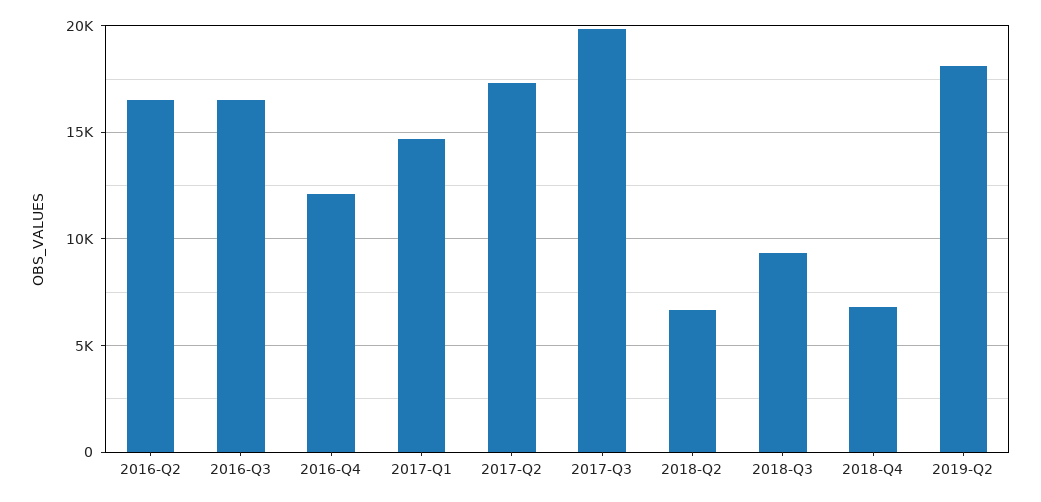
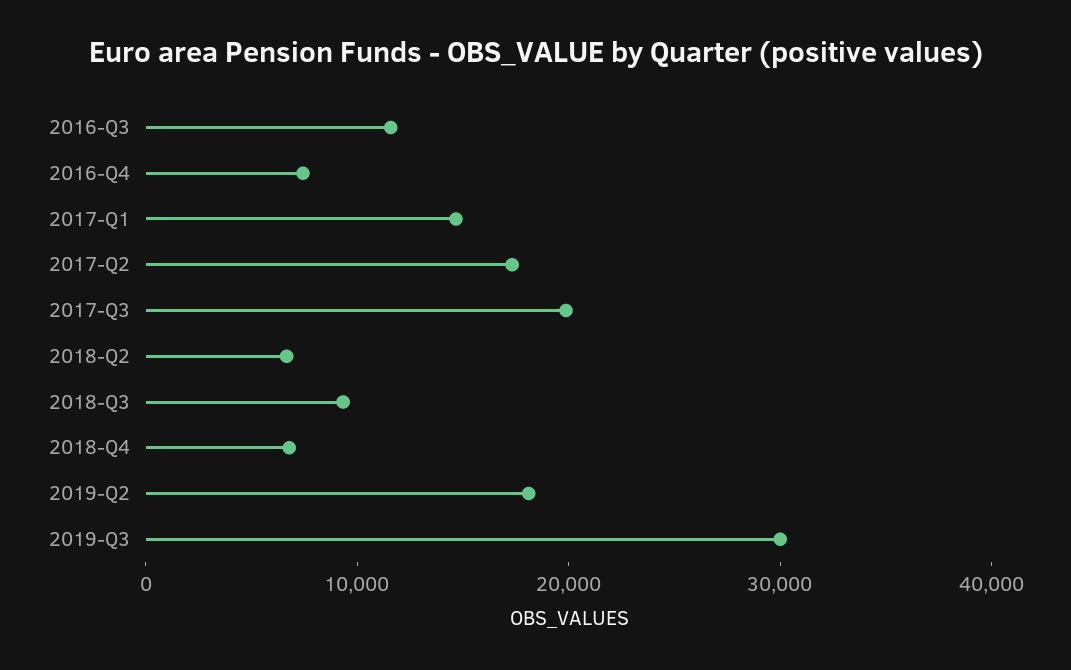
2016-Q2: 16500 -> none
2016-Q3: 16500 -> 12000
2016-Q4: 12000 -> 8000
2019-Q3: none -> 30000

